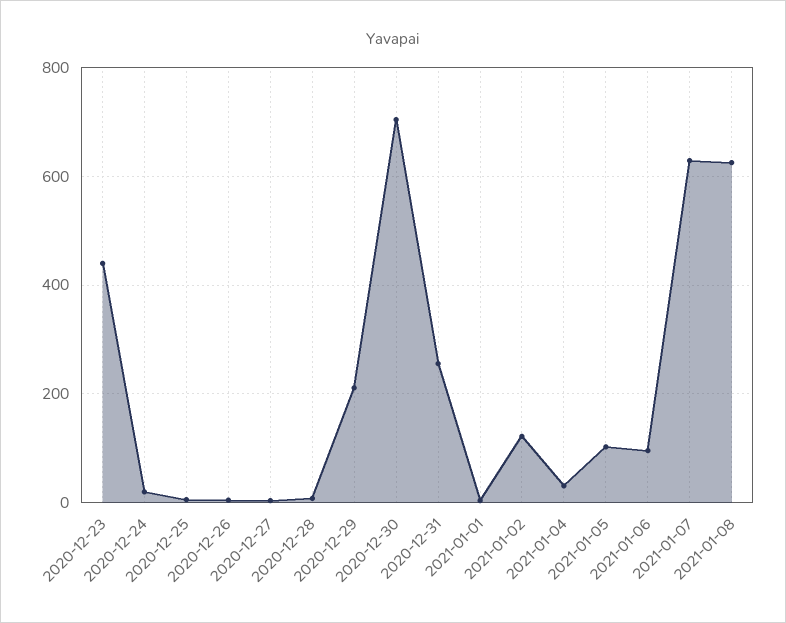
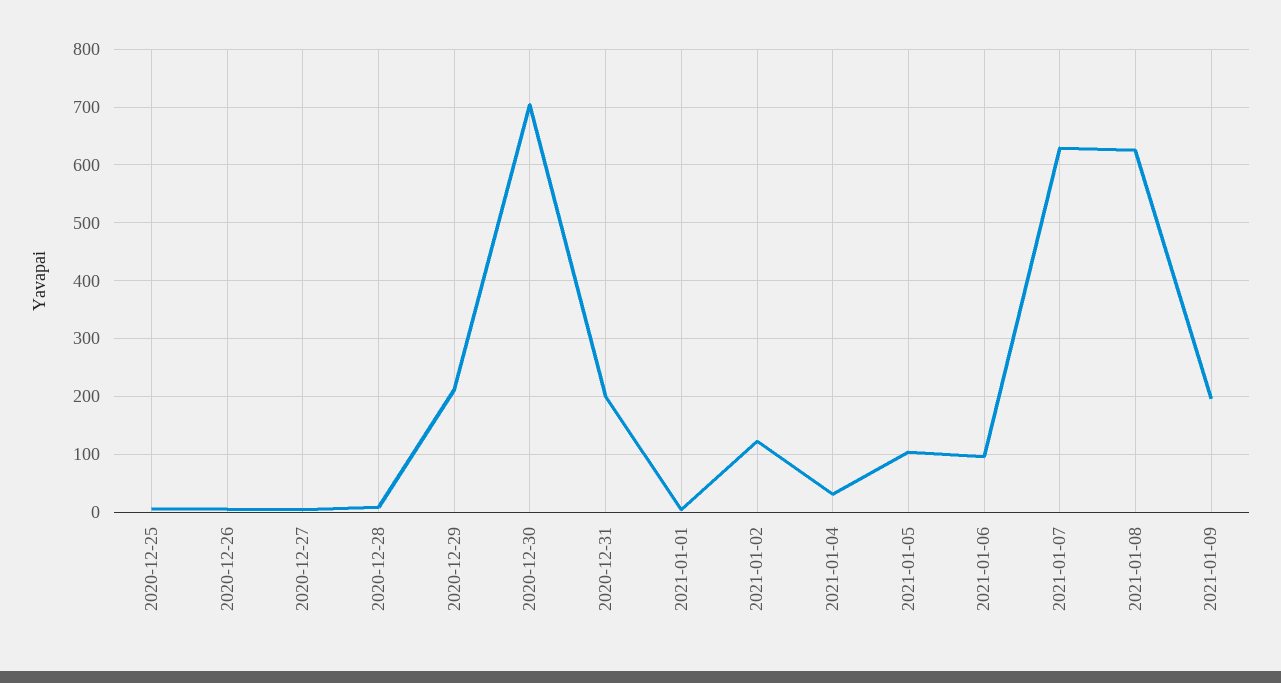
2020-12-23: 440 -> none
2020-12-24: 20 -> none
2020-12-31: 260 -> 200
2021-01-09: none -> 200

